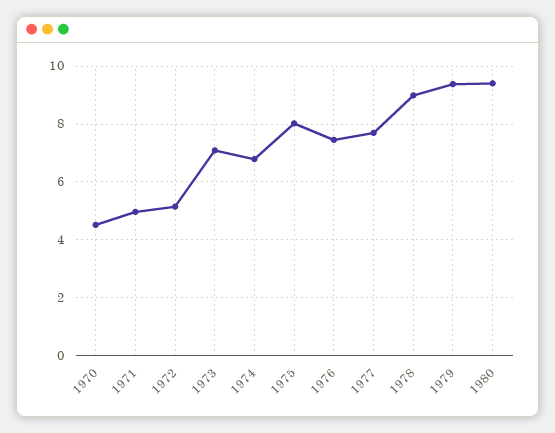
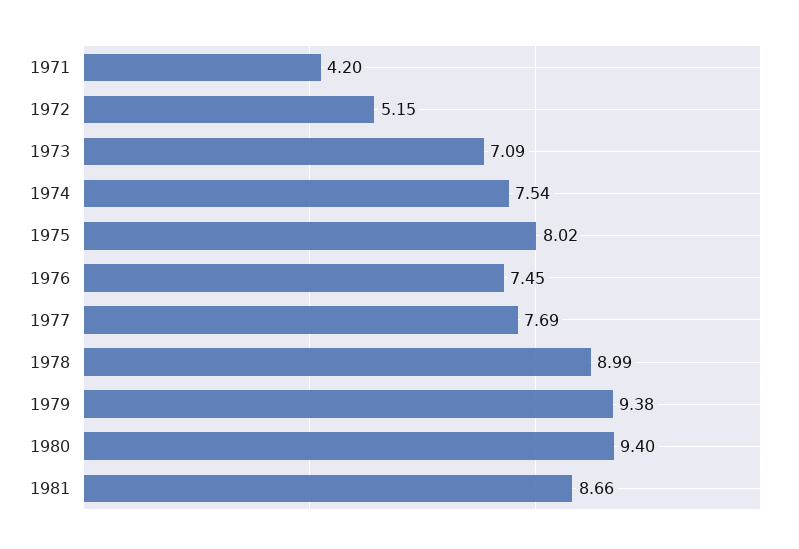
1970: 4.5 -> none
1971: 5 -> 4.2
1974: 6.75 -> 7.54
1981: none -> 8.66

